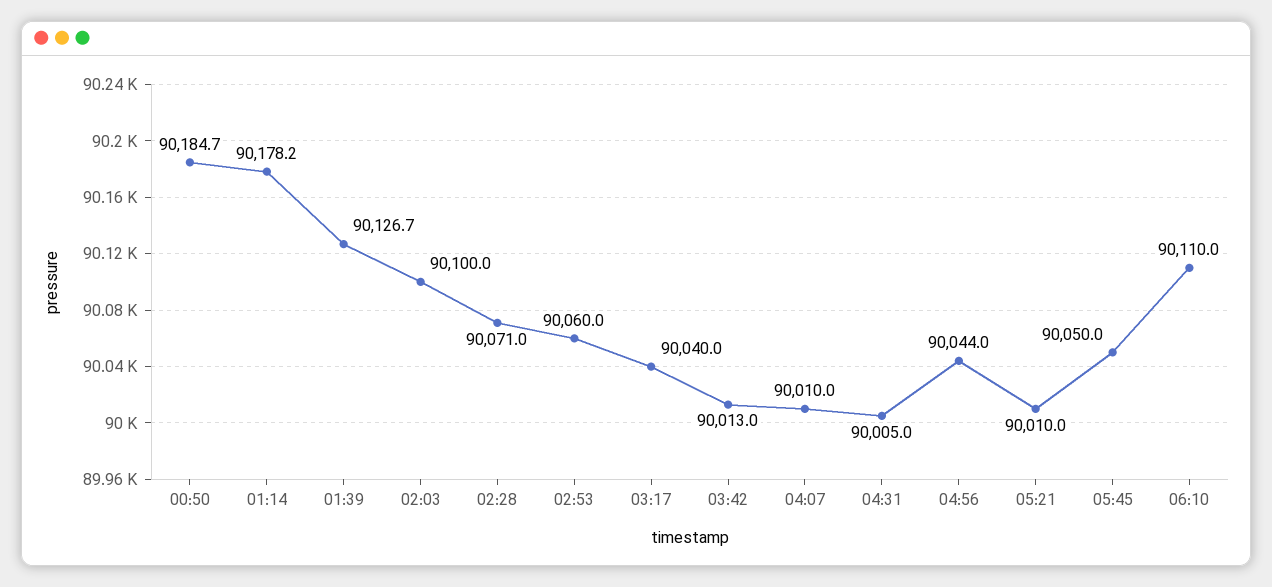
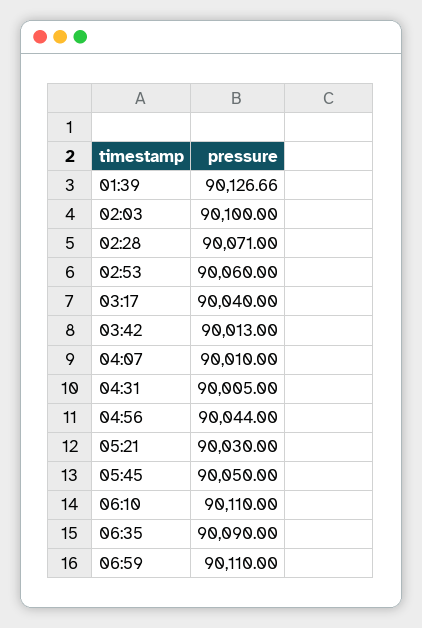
00:50: 90184.7 -> none
01:14: 90178.2 -> none
05:21: 90010 -> 90030
06:35: none -> 90090
06:59: none -> 90110

